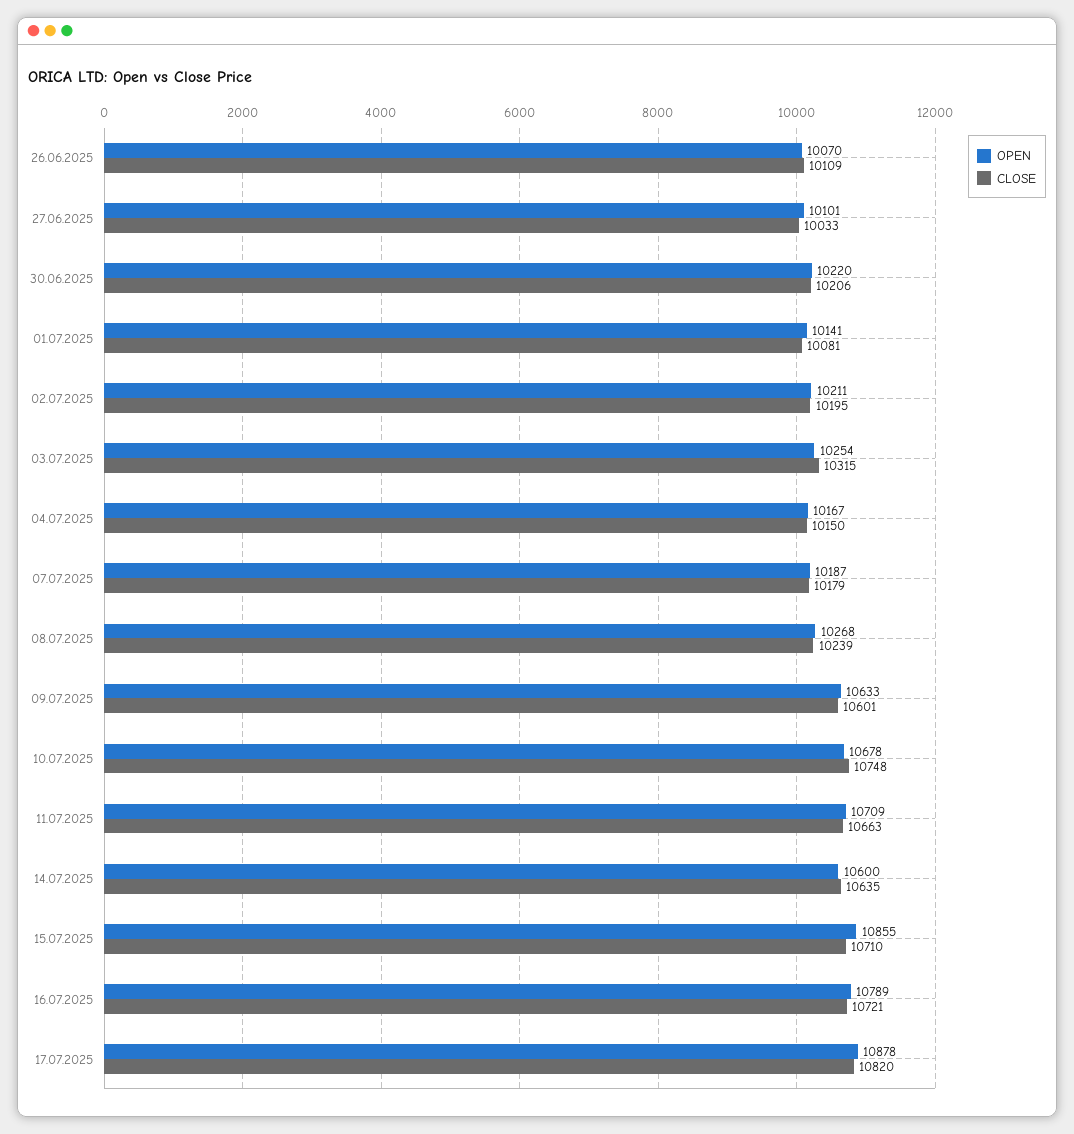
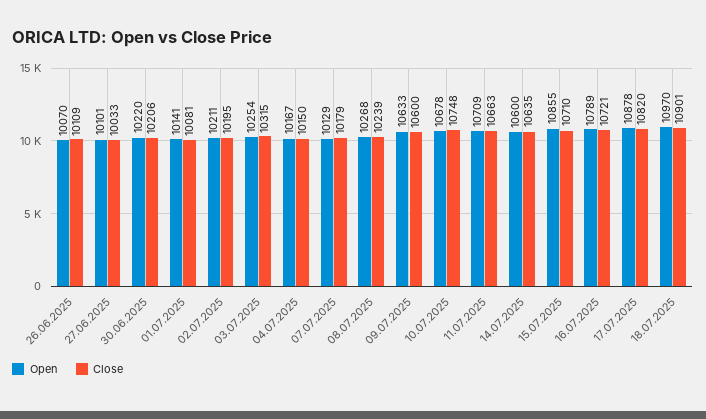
OPEN, 07.07.2025: 10187 -> 10129
CLOSE, 09.07.2025: 10601 -> 10600
OPEN, 18.07.2025: none -> 10970
CLOSE, 18.07.2025: none -> 10901

